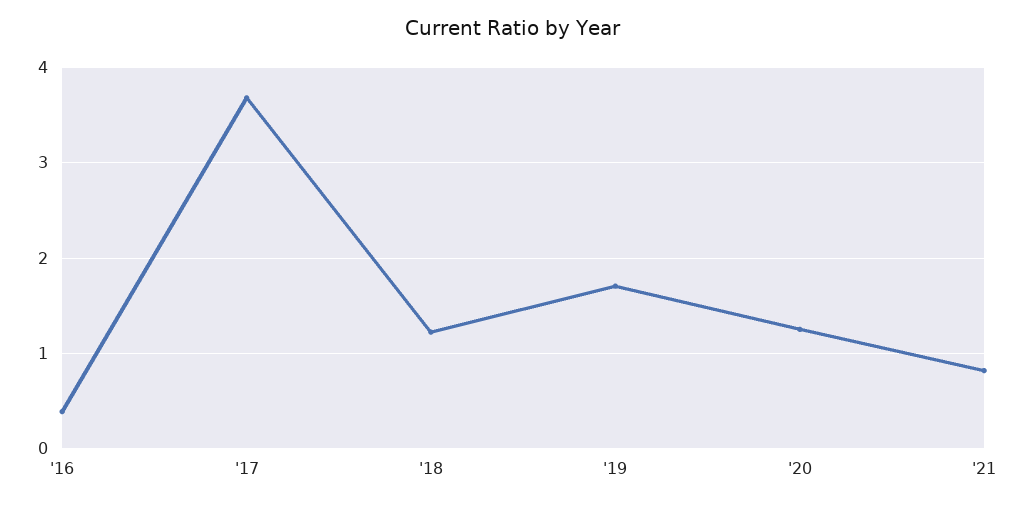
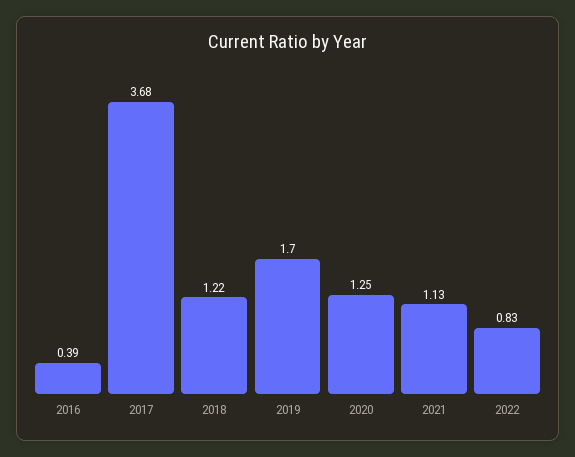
'21: 0.8 -> 1.13
2022: none -> 0.83

